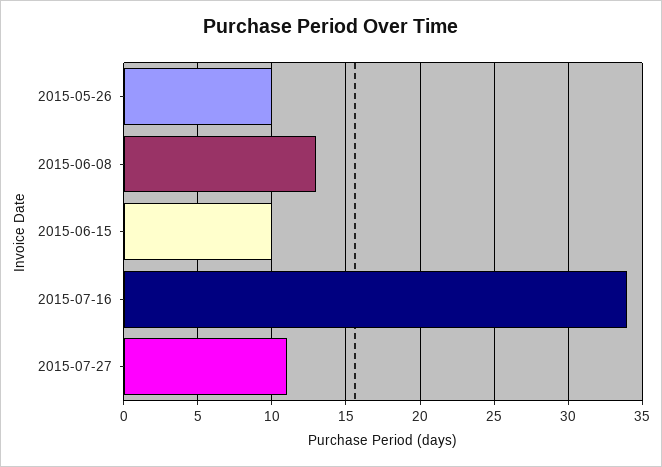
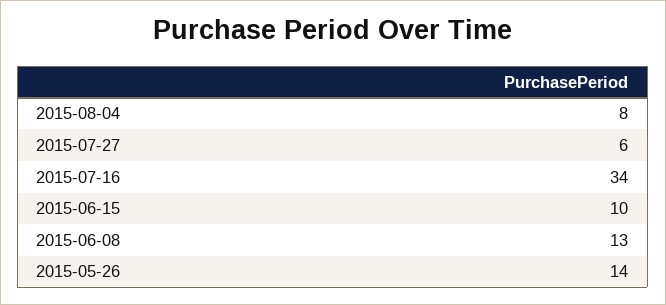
2015-05-26: 10 -> 14
2015-07-27: 11 -> 6
2015-08-04: none -> 8

